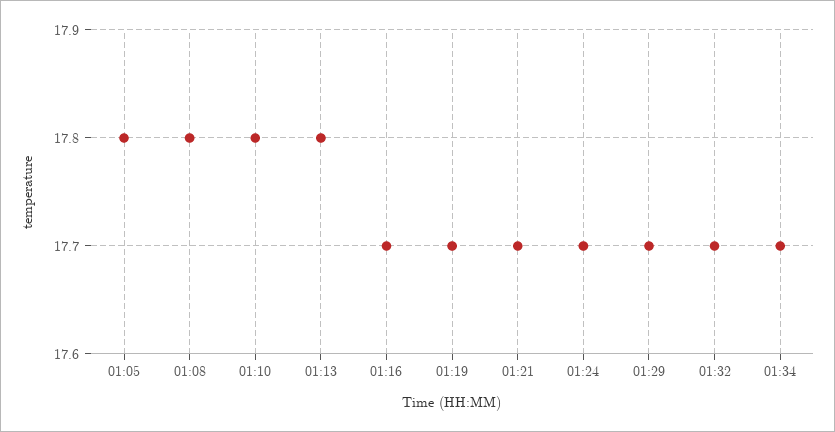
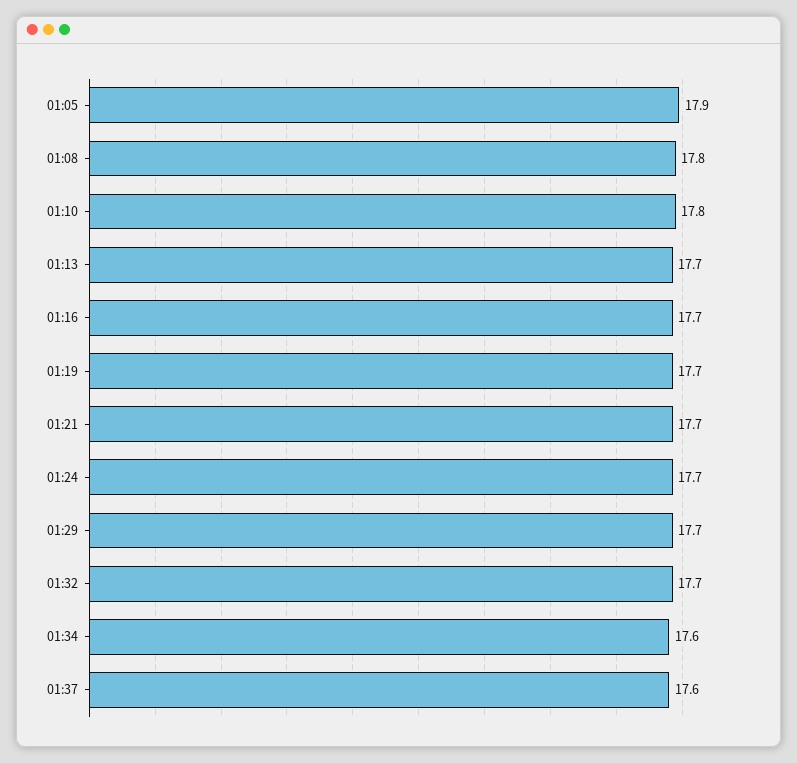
01:05: 17.8 -> 17.9
01:13: 17.8 -> 17.7
01:34: 17.7 -> 17.6
01:37: none -> 17.6

